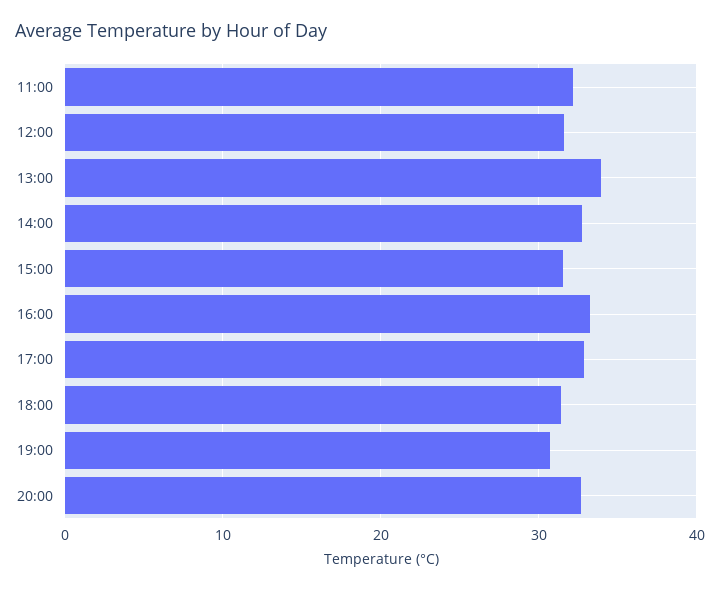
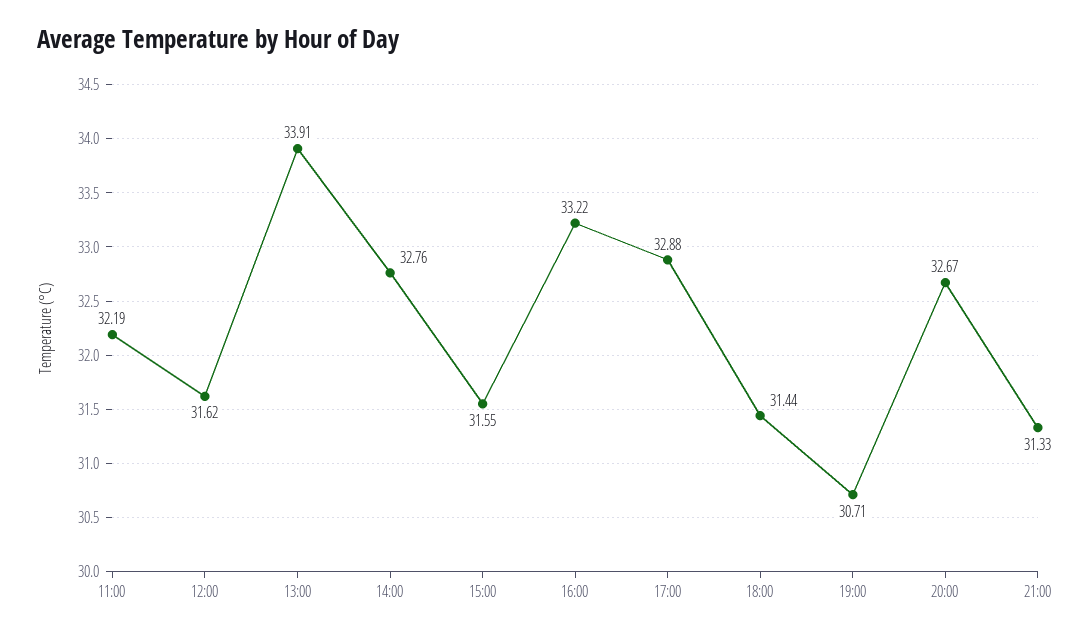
21:00: none -> 31.33

